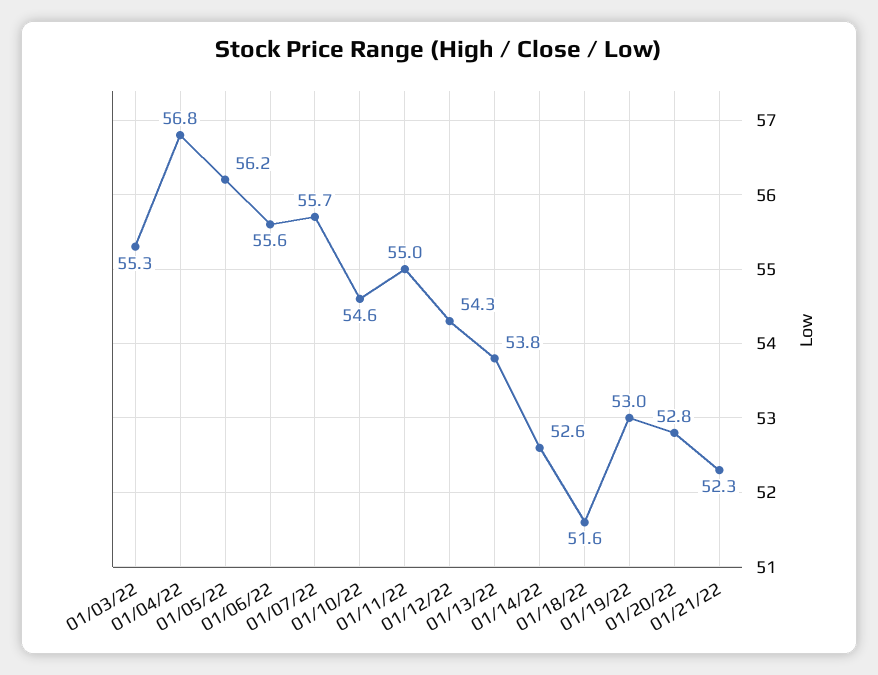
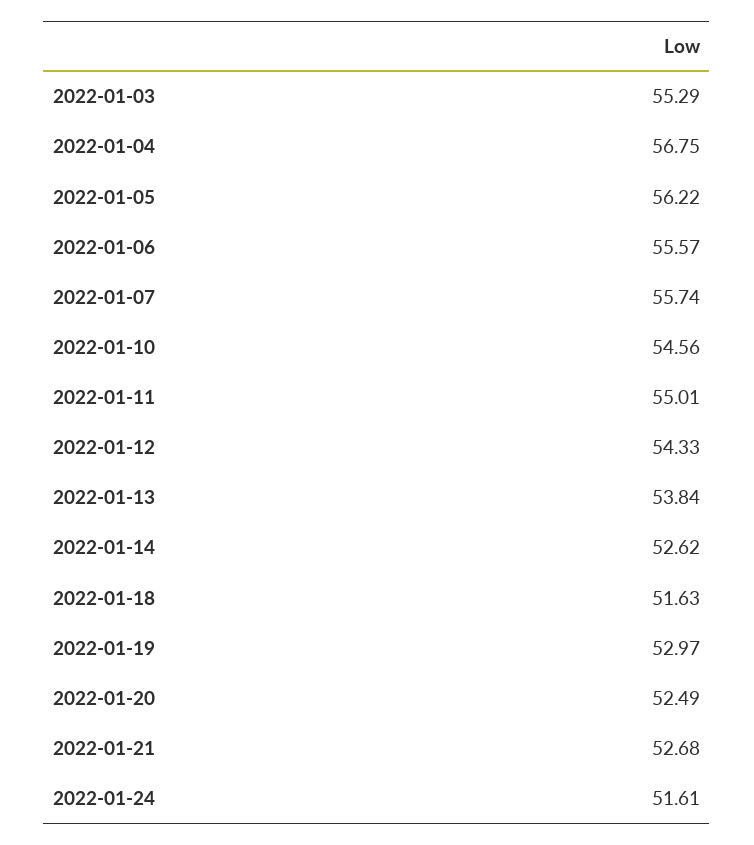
01/20/22: 52.8 -> 52.49
01/21/22: 52.3 -> 52.68
2022-01-24: none -> 51.61

